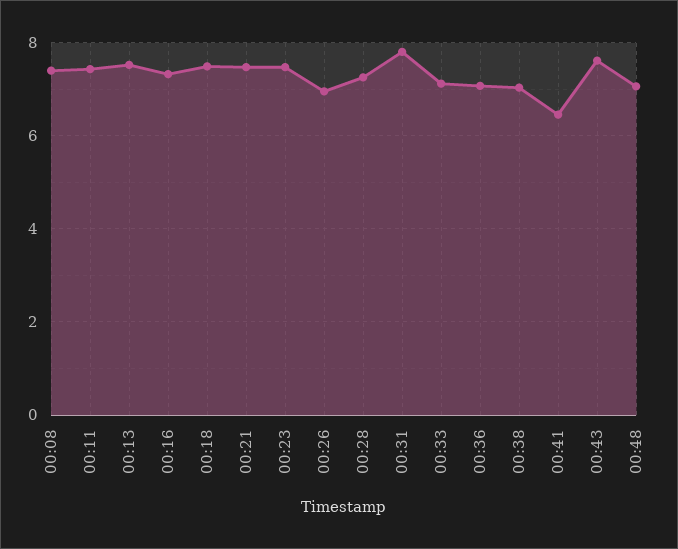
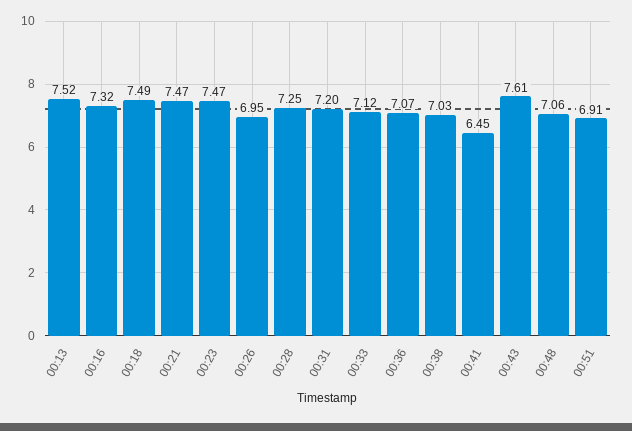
00:08: 7.4 -> none
00:11: 7.4 -> none
00:31: 7.8 -> 7.2
00:51: none -> 6.91

